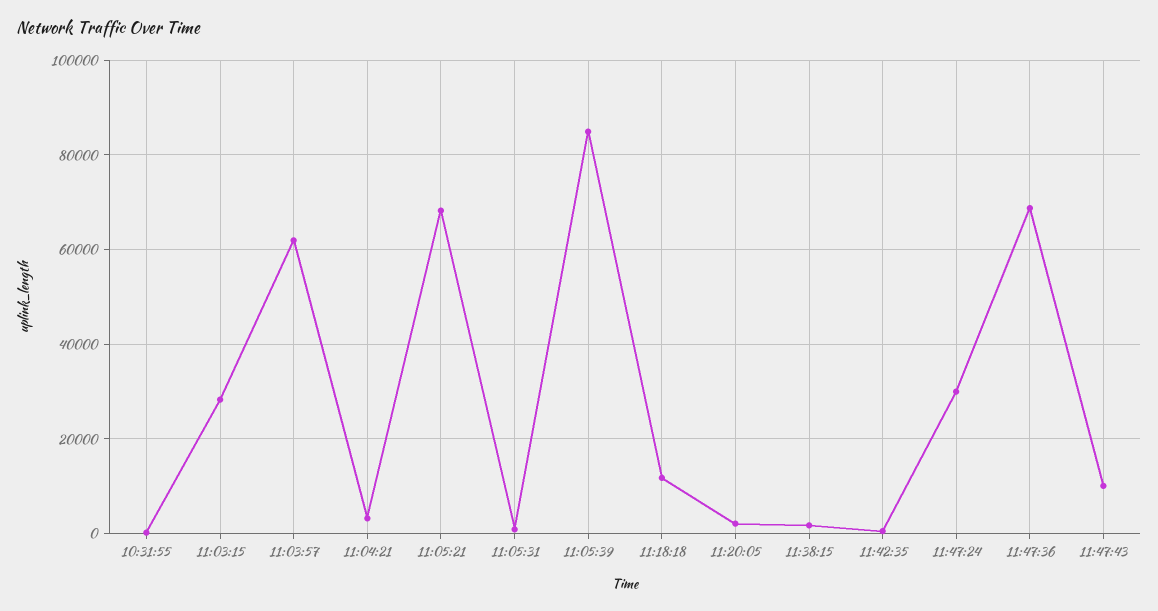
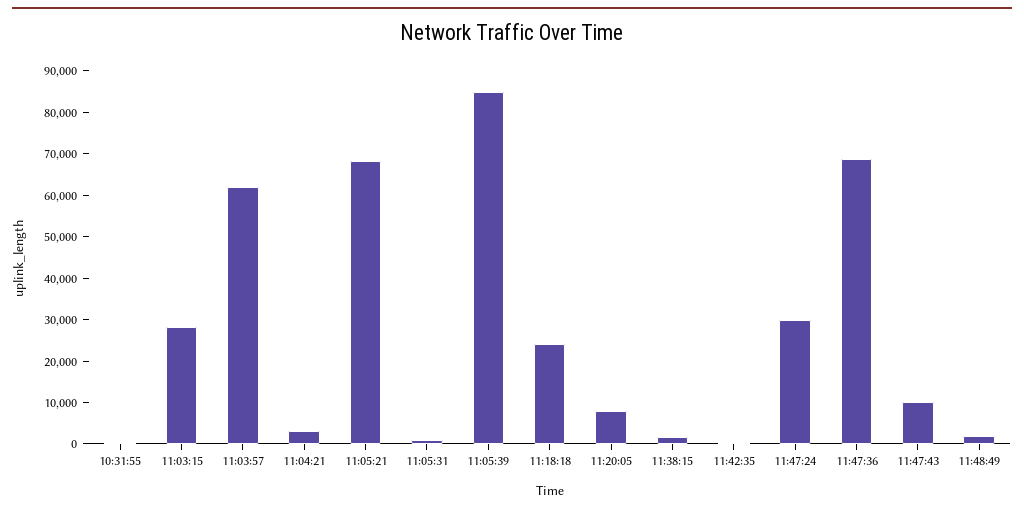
11:18:18: 12000 -> 24000
11:20:05: 2000 -> 8000
11:48:49: none -> 2000

